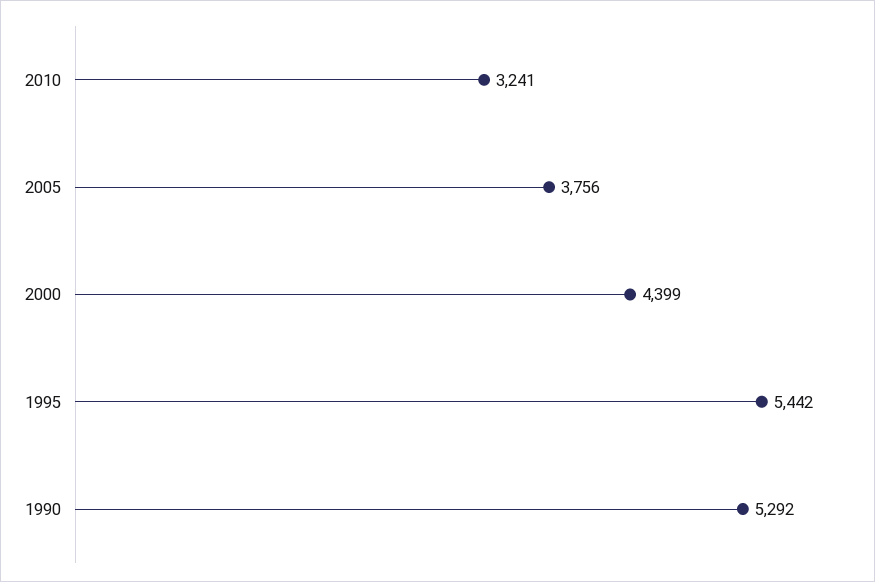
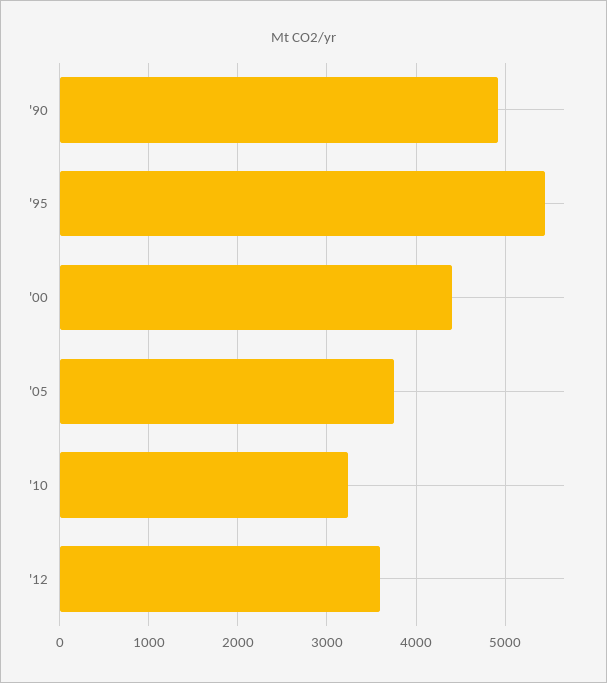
1990: 5292 -> 4900
'12: none -> 3600

